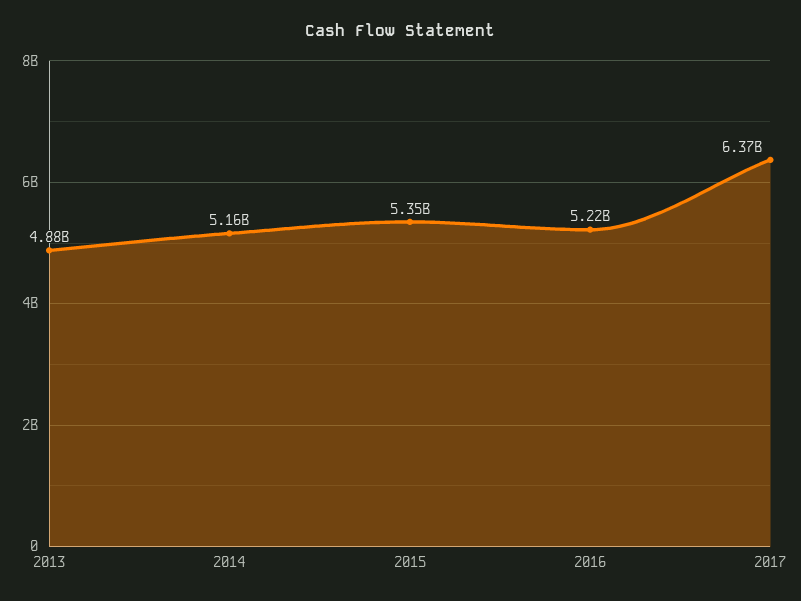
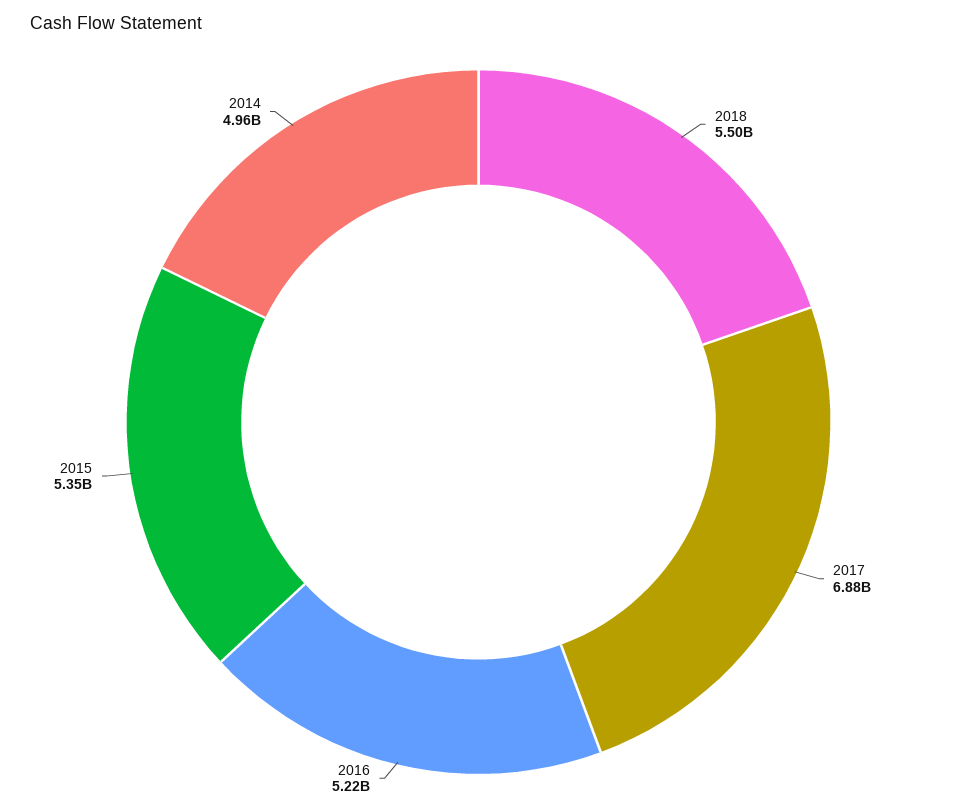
2013: 4880000000 -> none
2014: 5160000000 -> 4960000000
2017: 6370000000 -> 6880000000
2018: none -> 5500000000

